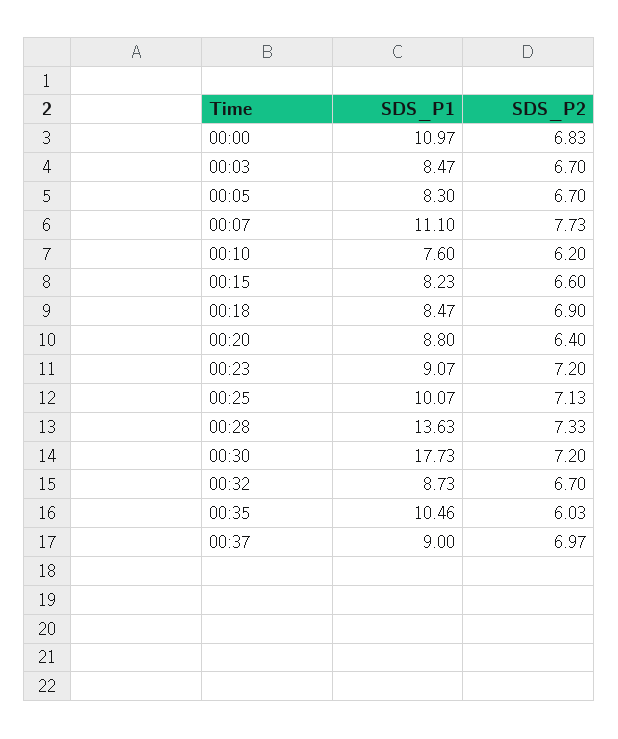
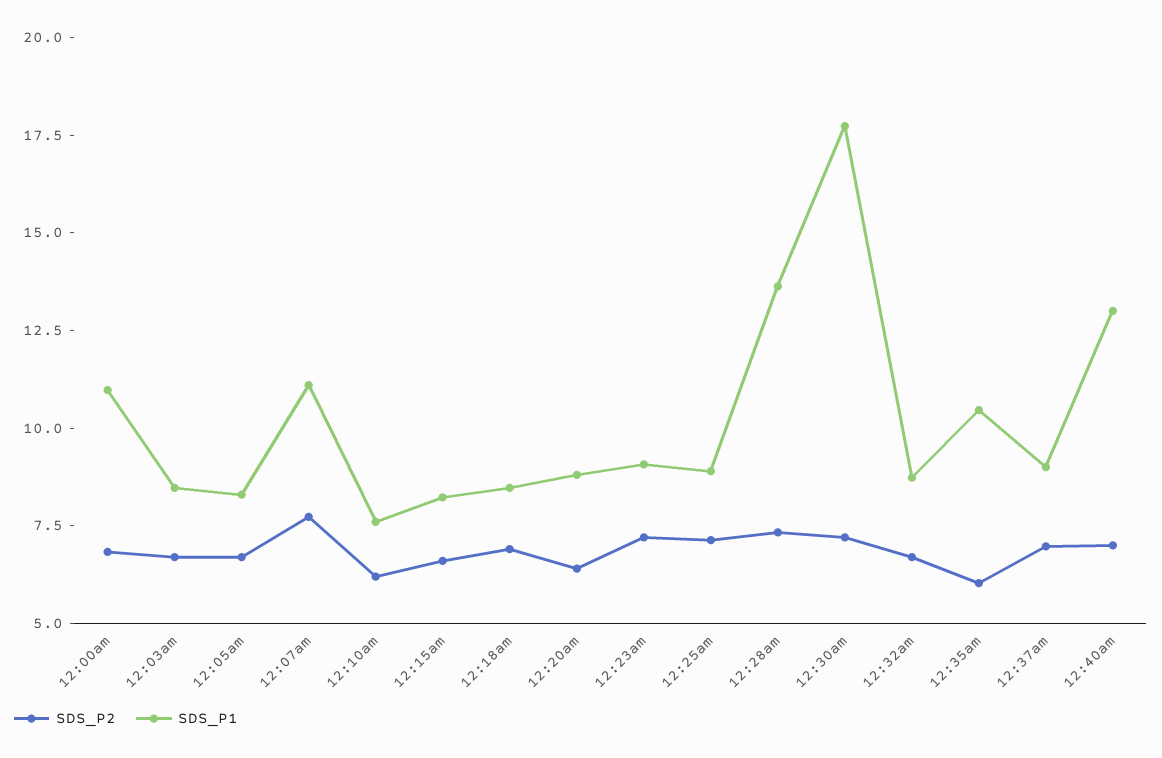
SDS_P1, 00:25: 10.07 -> 9
SDS_P2, 12:40am: none -> 7
SDS_P1, 12:40am: none -> 13

